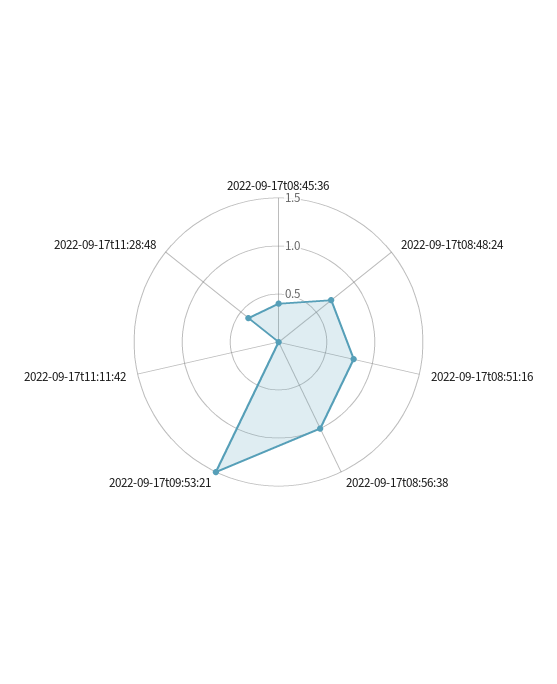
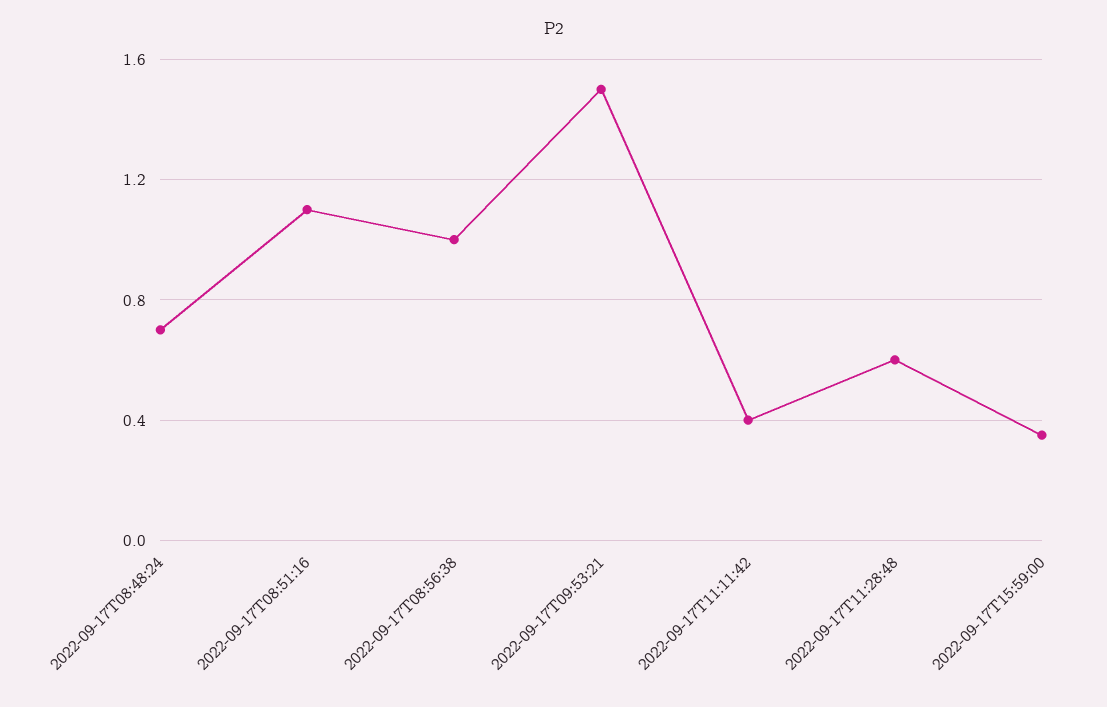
2022-09-17t08:45:36: 0.4 -> none
2022-09-17t08:51:16: 0.8 -> 1.1
2022-09-17t11:11:42: 0 -> 0.4
2022-09-17t11:28:48: 0.4 -> 0.6
2022-09-17T15:59:00: none -> 0.35

